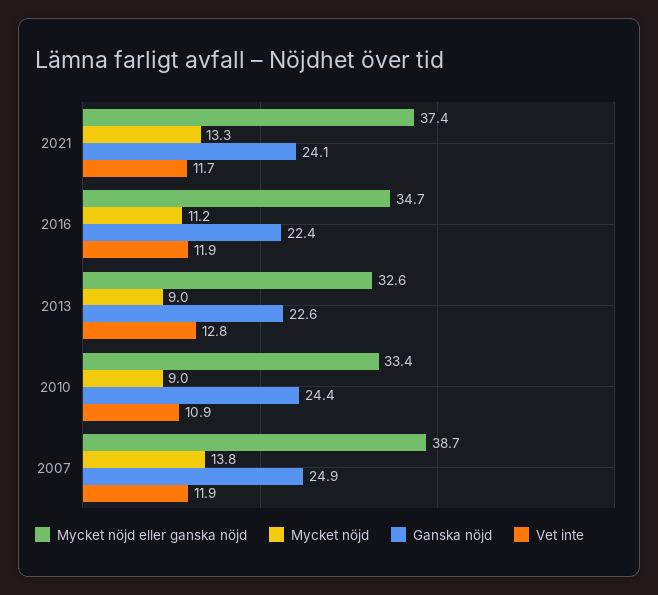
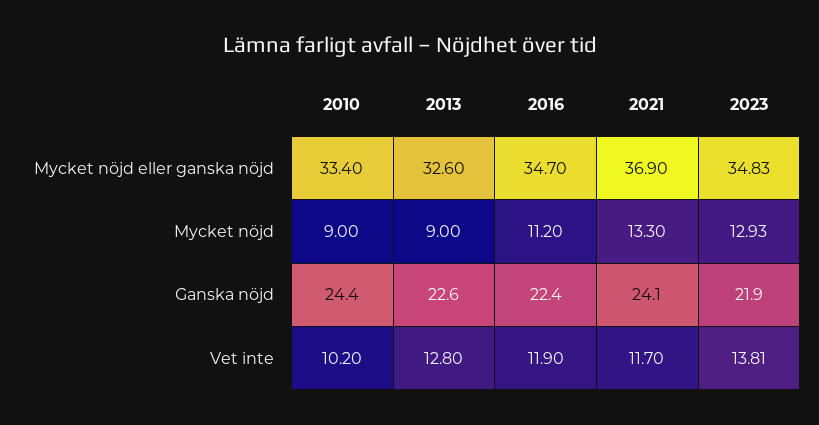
Mycket nöjd eller ganska nöjd, 2021: 37.4 -> 36.9
Vet inte, 2010: 10.9 -> 10.2
Mycket nöjd eller ganska nöjd, 2007: 38.7 -> none
Mycket nöjd, 2007: 13.8 -> none
Ganska nöjd, 2007: 24.9 -> none
Vet inte, 2007: 11.9 -> none
Mycket nöjd eller ganska nöjd, 2023: none -> 34.83
Mycket nöjd, 2023: none -> 12.93
Ganska nöjd, 2023: none -> 21.9
Vet inte, 2023: none -> 13.81

